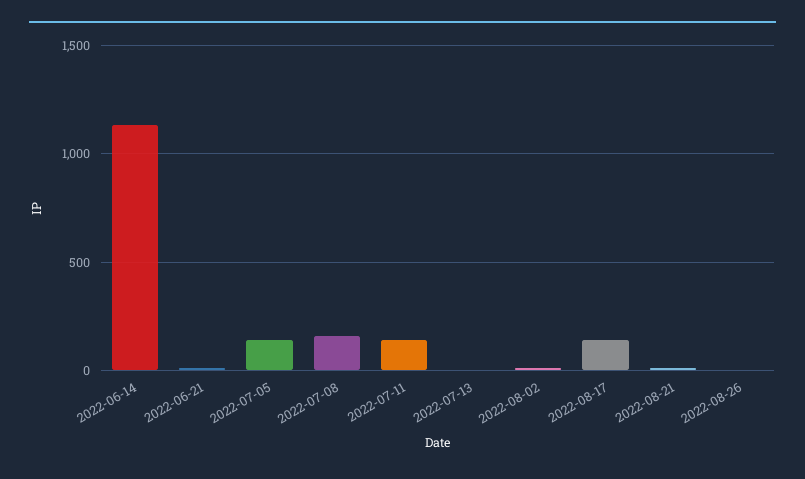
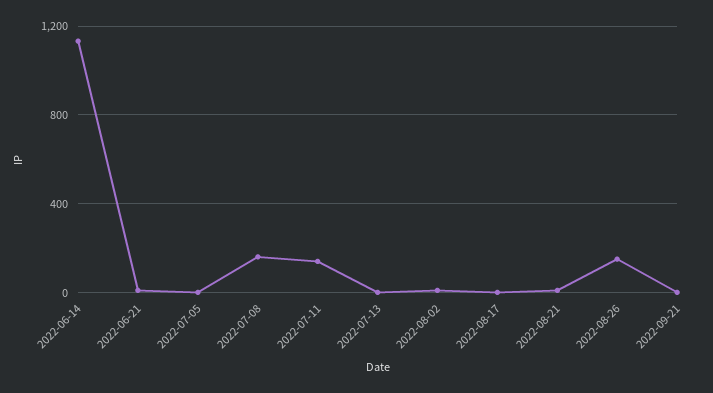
2022-07-05: 150 -> 0
2022-08-17: 150 -> 0
2022-08-26: 0 -> 150
2022-09-21: none -> 0

